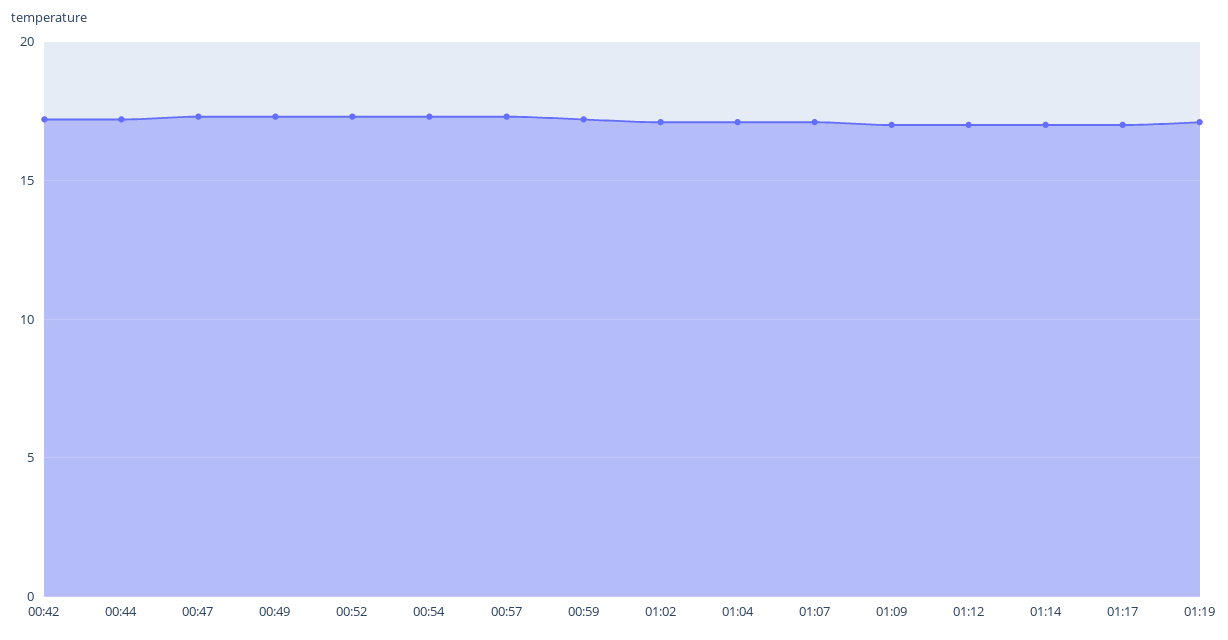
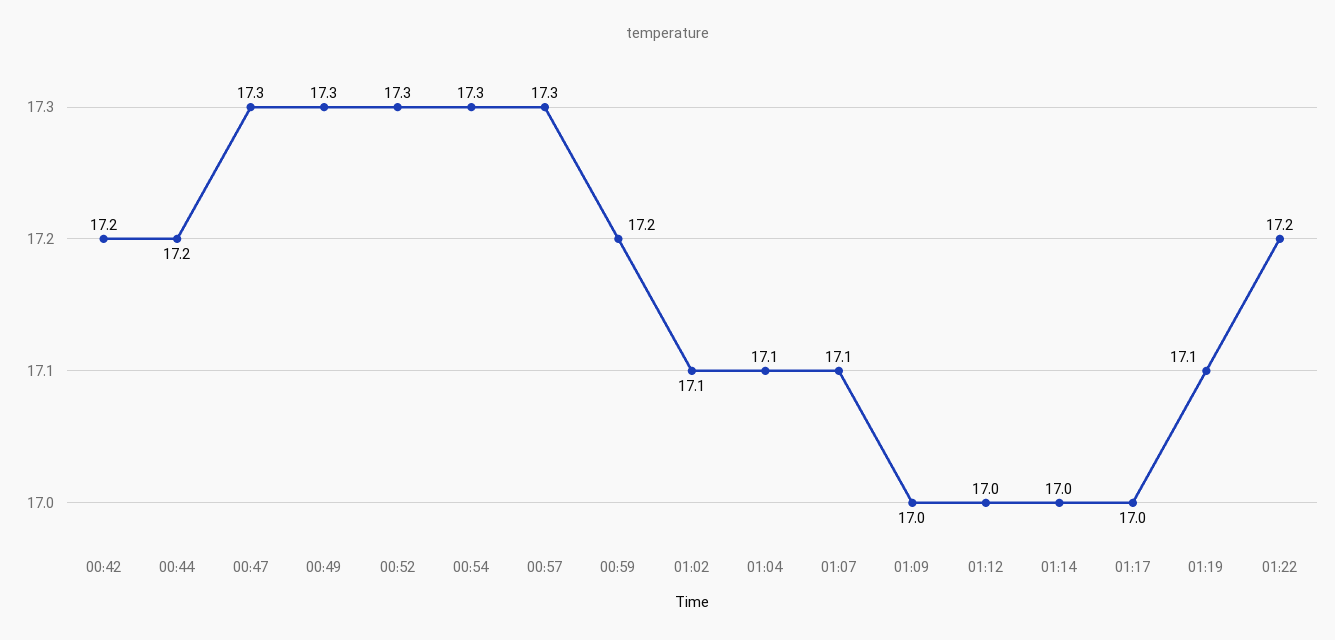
01:22: none -> 17.2

